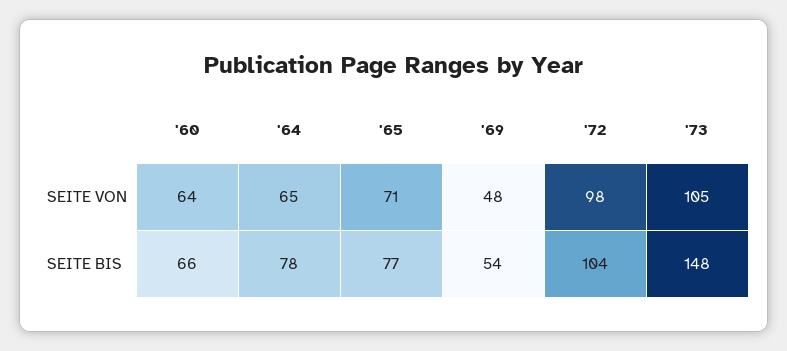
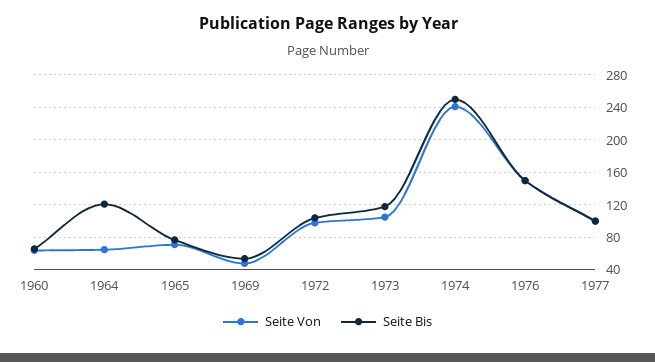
SEITE BIS, '64: 78 -> 120
SEITE BIS, '73: 148 -> 120
SEITE VON, 1974: none -> 240
SEITE BIS, 1974: none -> 250
SEITE VON, 1976: none -> 150
SEITE BIS, 1976: none -> 150
SEITE VON, 1977: none -> 100
SEITE BIS, 1977: none -> 100

